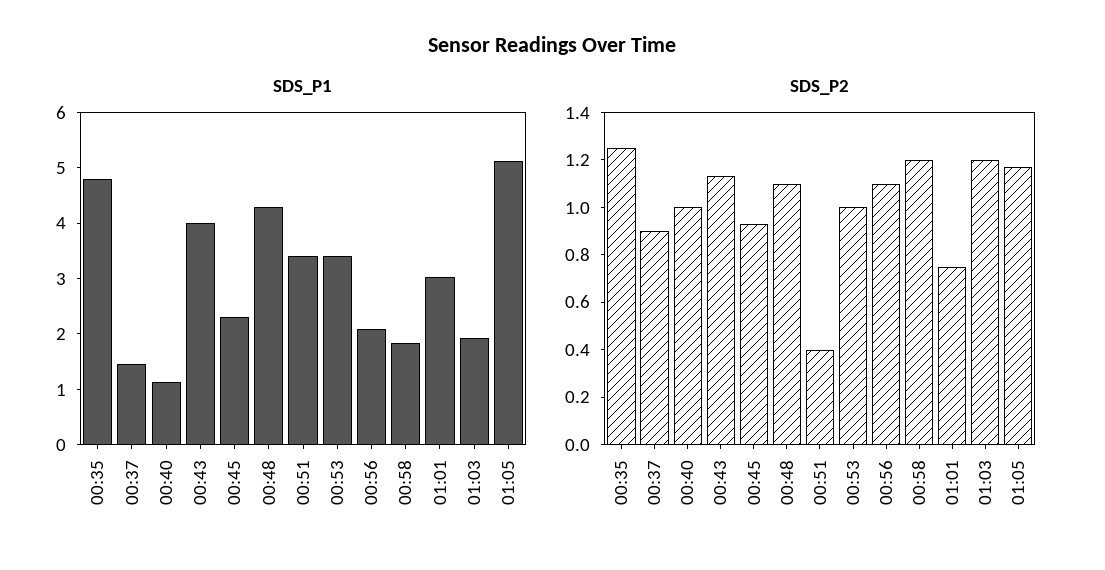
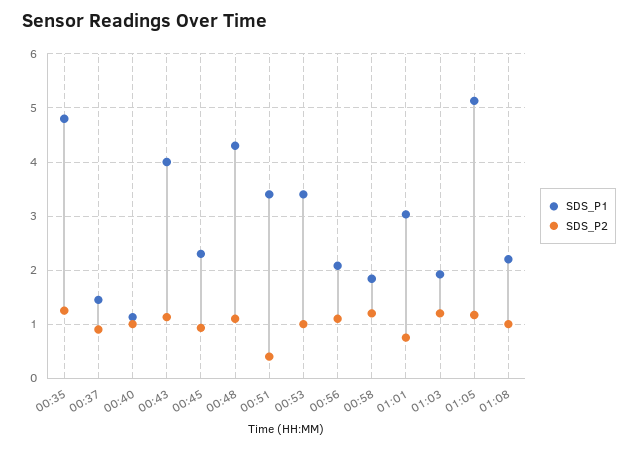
SDS_P1, 01:08: none -> 2.2
SDS_P2, 01:08: none -> 1

